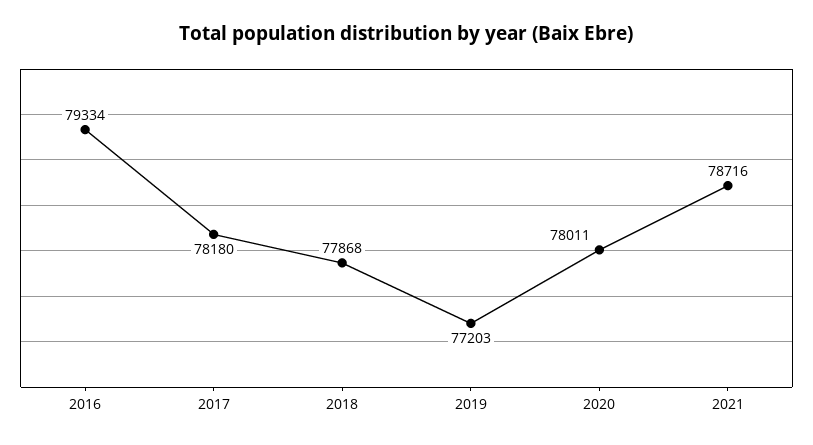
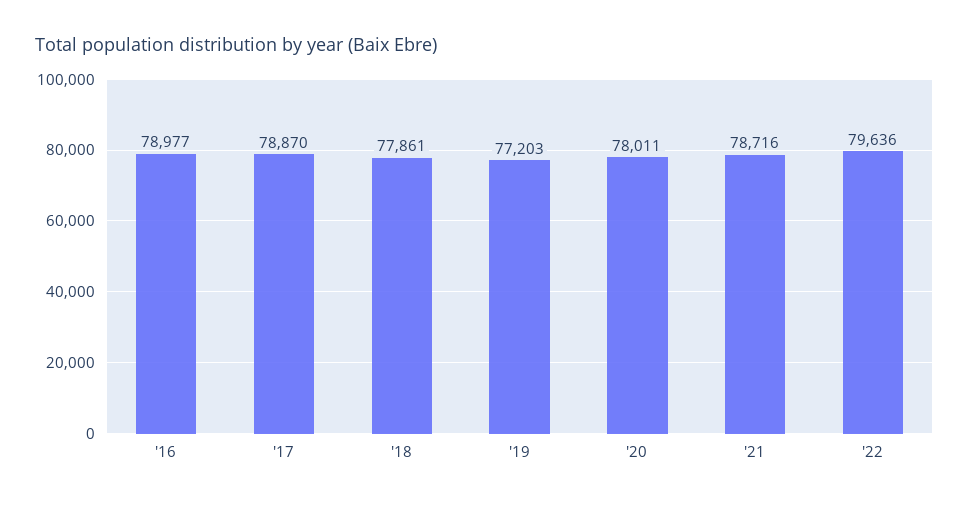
2016: 79334 -> 78977
2017: 78180 -> 78870
2018: 77868 -> 77861
'22: none -> 79636

